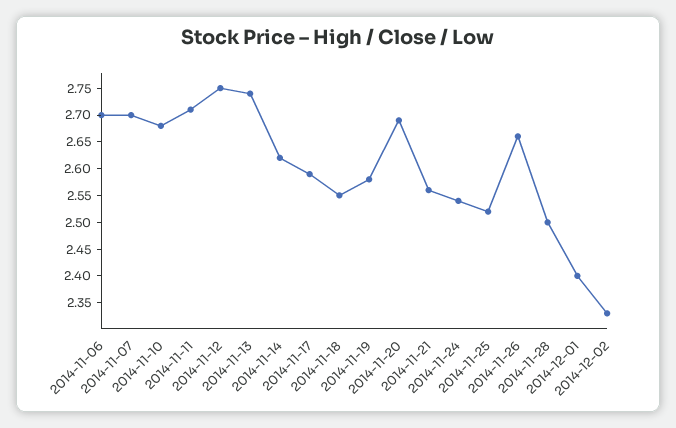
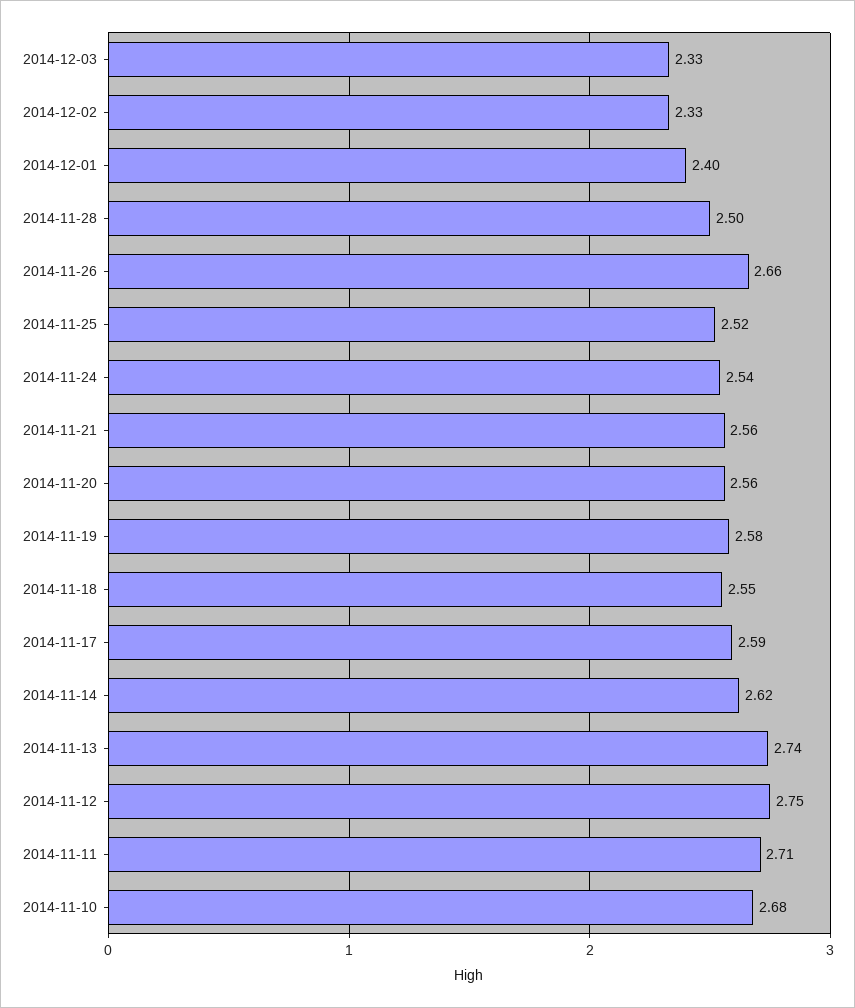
2014-11-06: 2.7 -> none
2014-11-07: 2.7 -> none
2014-11-20: 2.7 -> 2.56
2014-12-03: none -> 2.33

